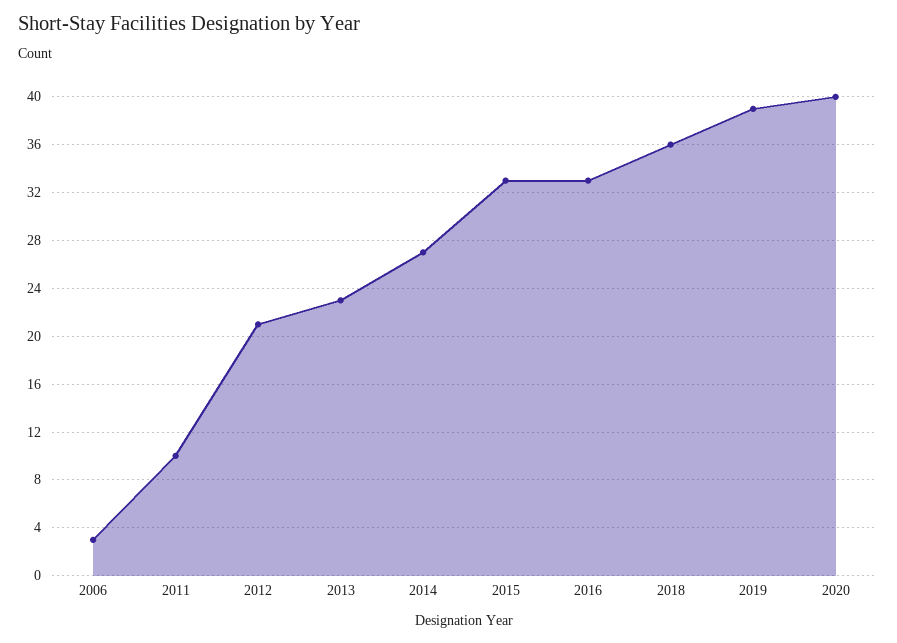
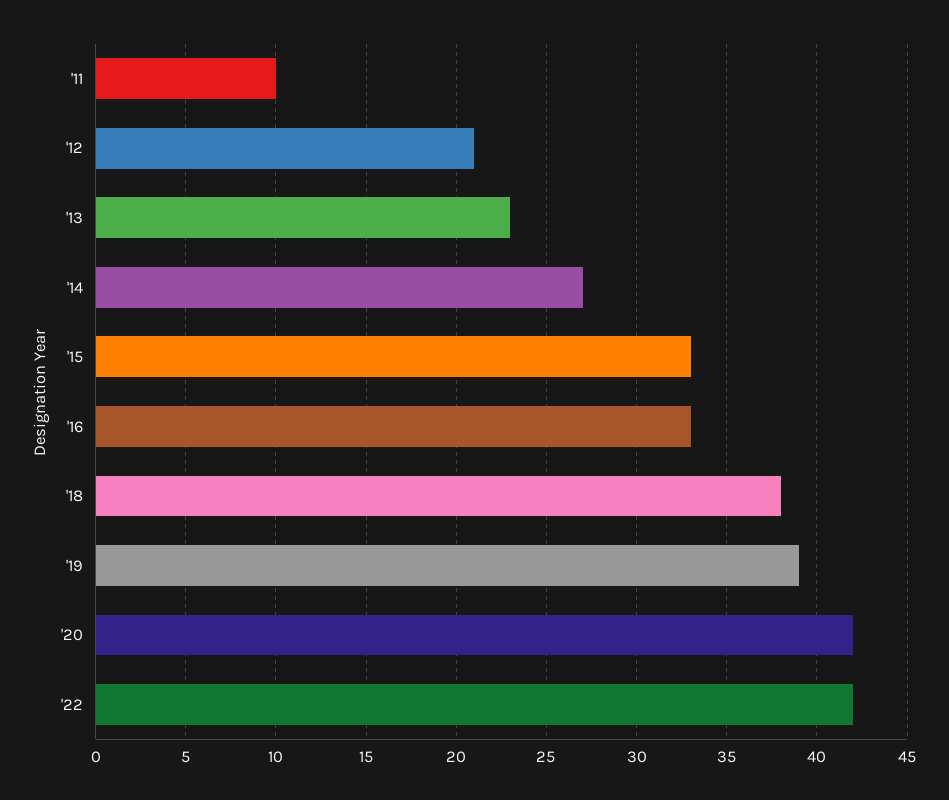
2006: 3 -> none
2018: 36 -> 38
2020: 40 -> 42
'22: none -> 42

